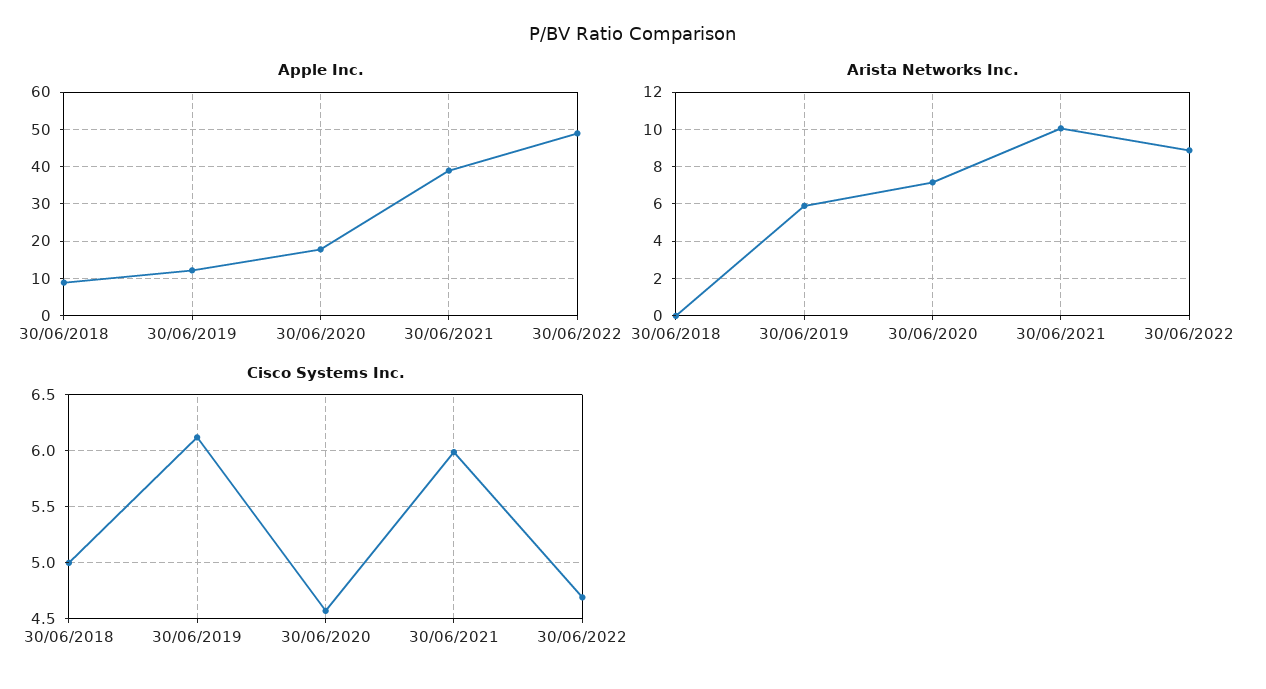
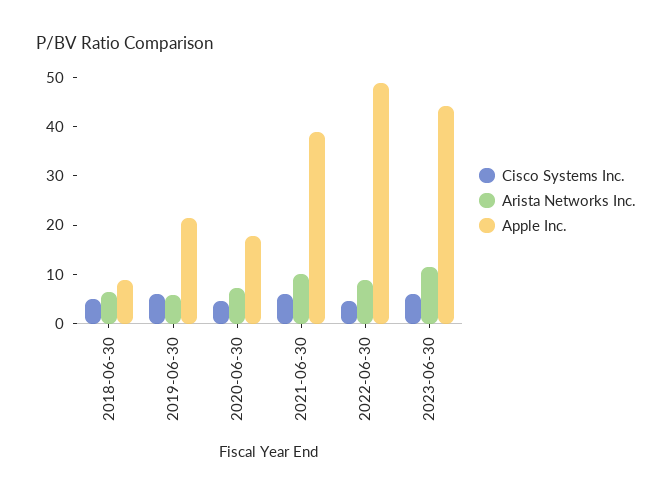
Apple Inc., 30/06/2019: 12 -> 22
Arista Networks Inc., 30/06/2018: 0 -> 6
Cisco Systems Inc., 2023-06-30: none -> 6
Arista Networks Inc., 2023-06-30: none -> 12
Apple Inc., 2023-06-30: none -> 44

